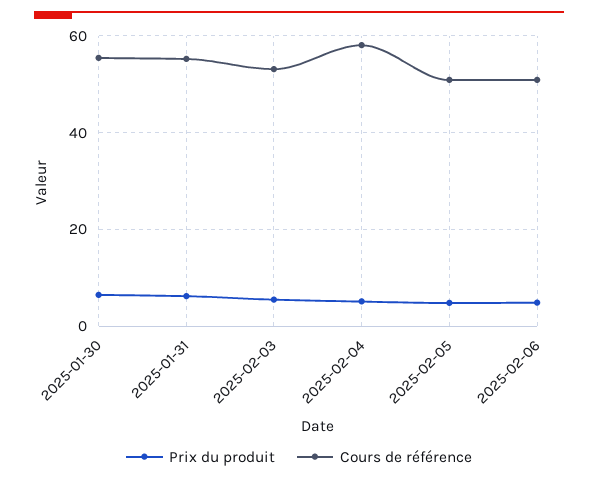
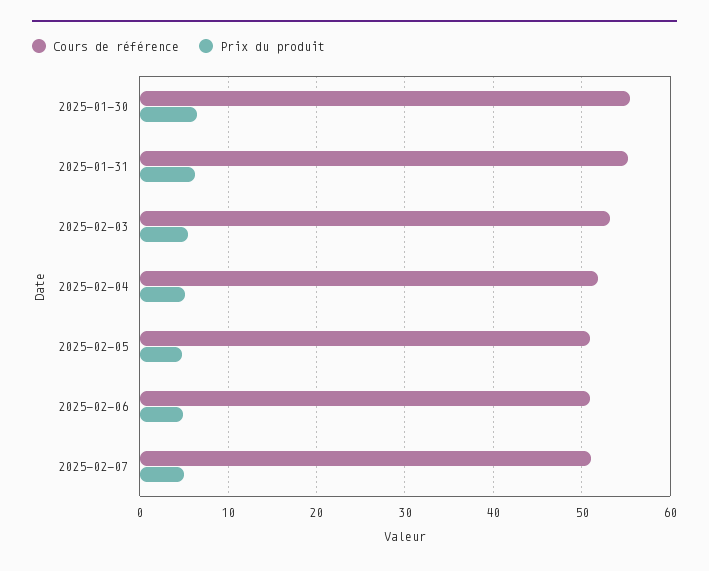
Cours de référence, 2025-02-04: 58 -> 52
Cours de référence, 2025-02-07: none -> 51
Prix du produit, 2025-02-07: none -> 5

